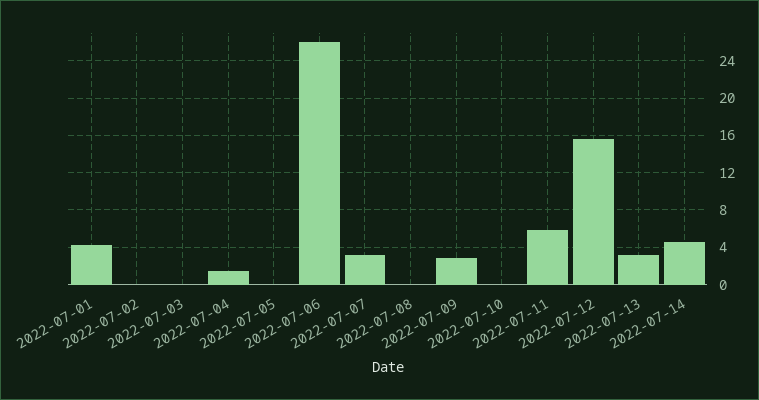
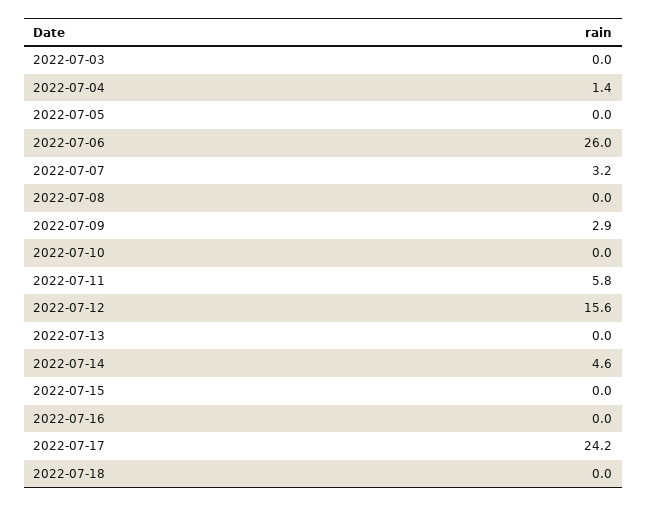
2022-07-01: 4 -> none
2022-07-02: 0 -> none
2022-07-13: 3 -> 0
2022-07-15: none -> 0
2022-07-16: none -> 0
2022-07-17: none -> 24.2
2022-07-18: none -> 0

